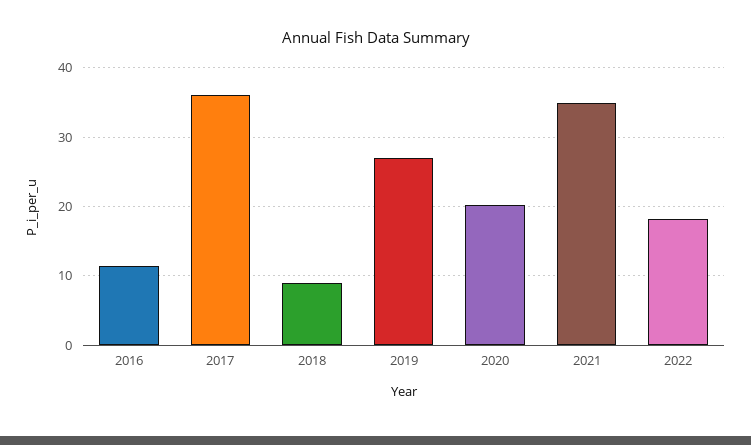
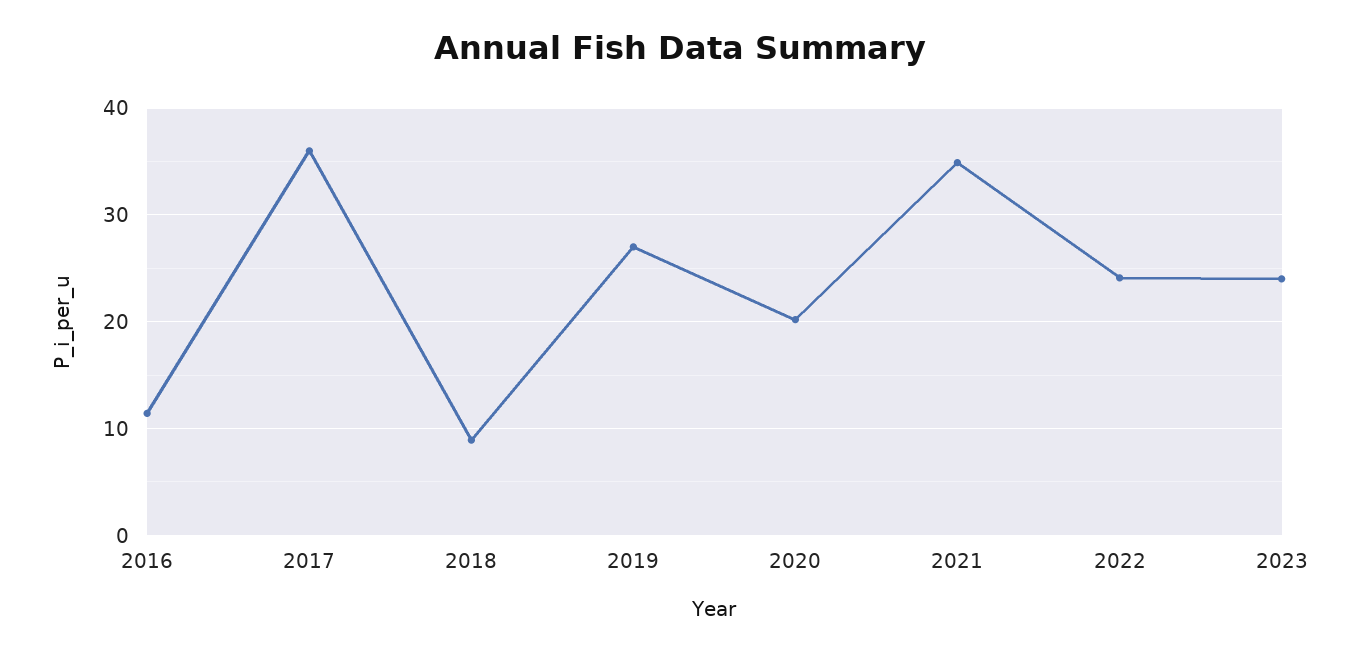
2022: 18 -> 24
2023: none -> 24

